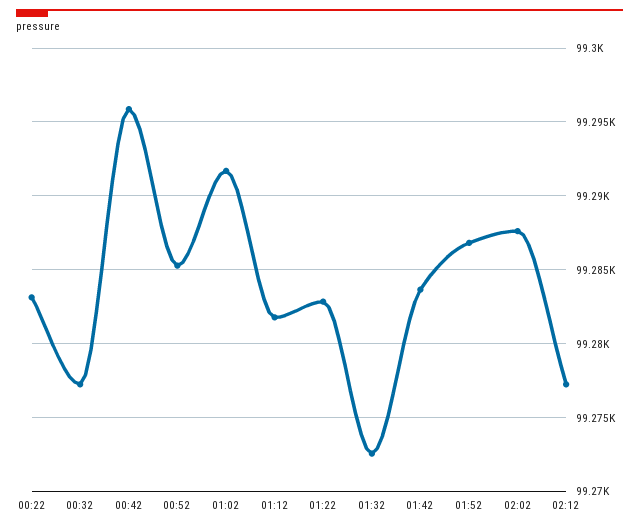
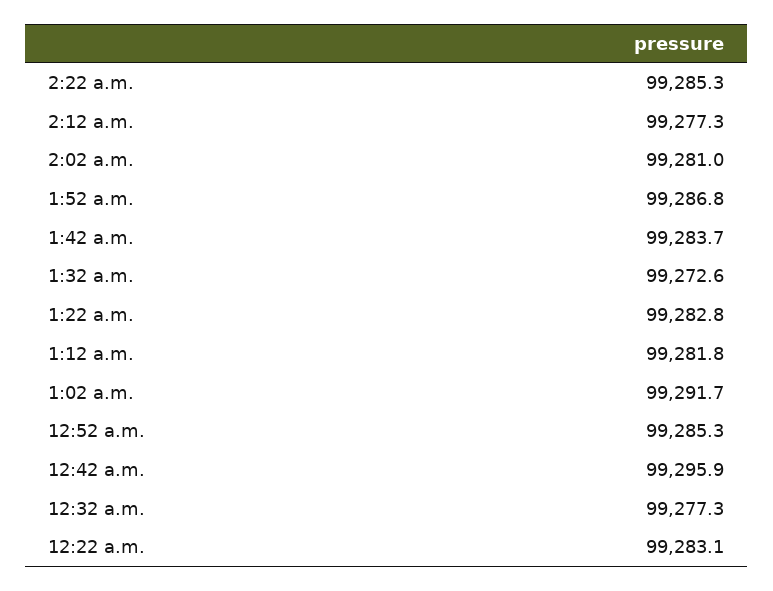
02:02: 99287.5 -> 99281
2:22 a.m.: none -> 99285.3

